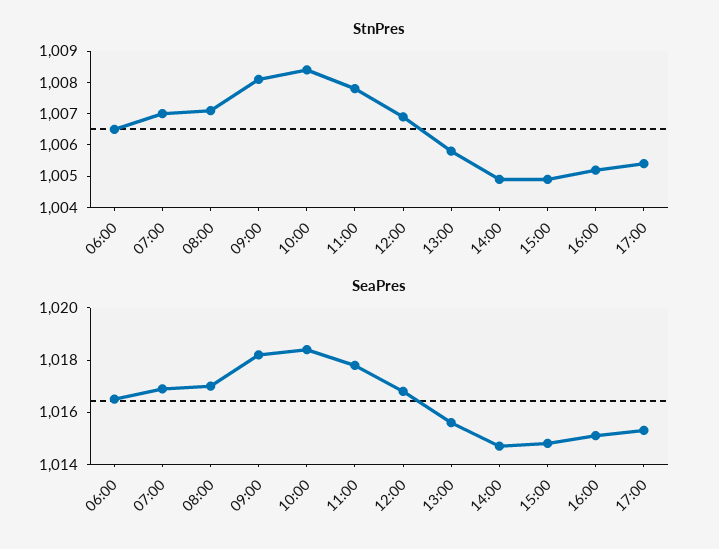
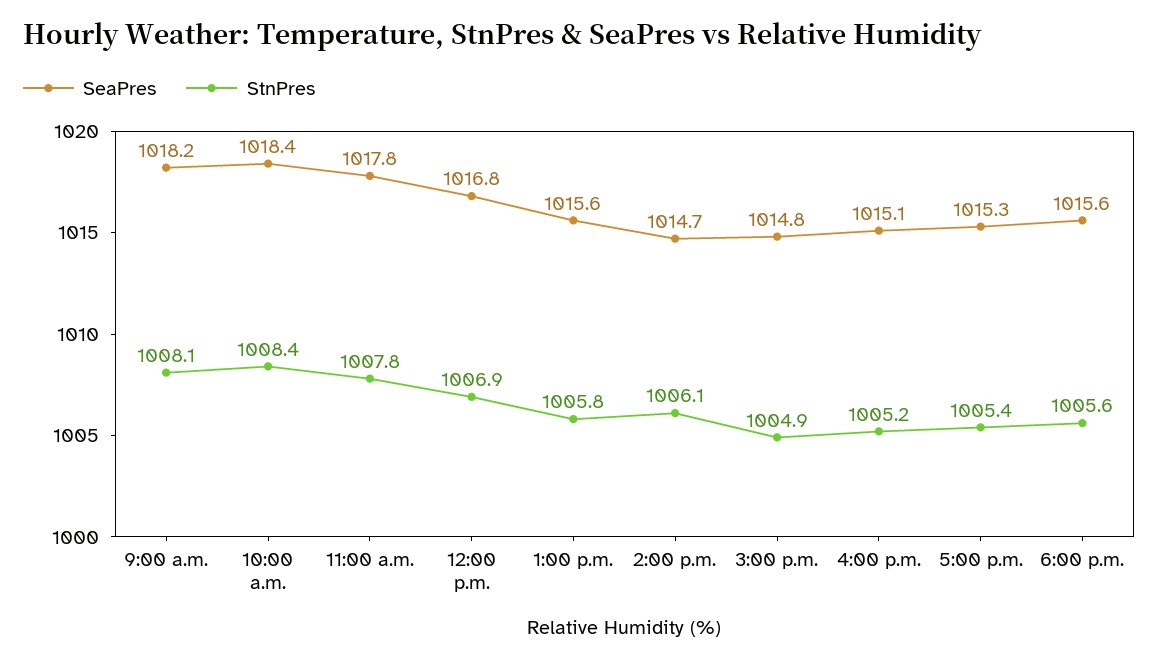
StnPres, 06:00: 1006.5 -> none
StnPres, 07:00: 1007 -> none
StnPres, 08:00: 1007 -> none
StnPres, 14:00: 1005 -> 1006.1
SeaPres, 06:00: 1016.5 -> none
SeaPres, 07:00: 1017 -> none
SeaPres, 08:00: 1017 -> none
SeaPres, 6:00 p.m.: none -> 1015.6
StnPres, 6:00 p.m.: none -> 1005.6

